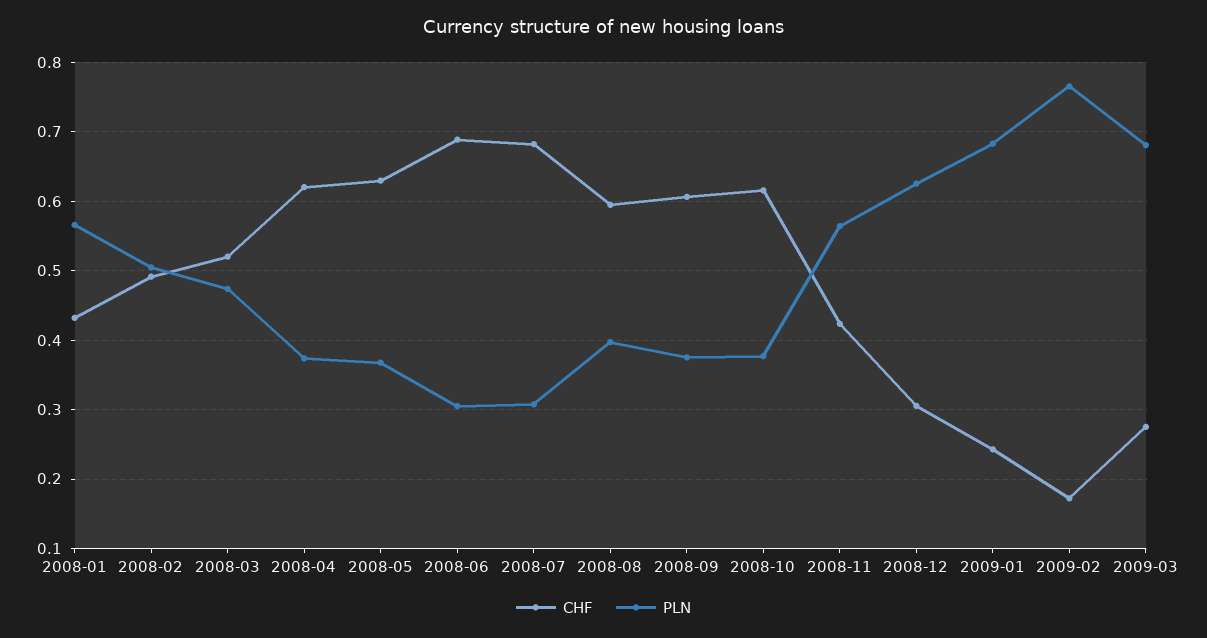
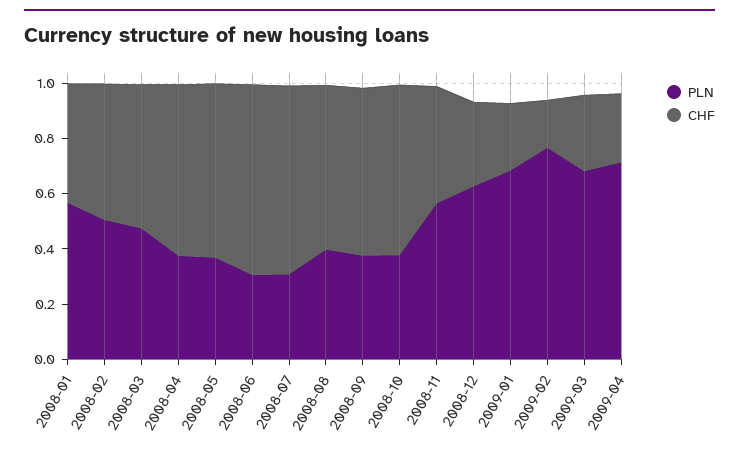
PLN, 2009-04: none -> 0.7
CHF, 2009-04: none -> 0.25

